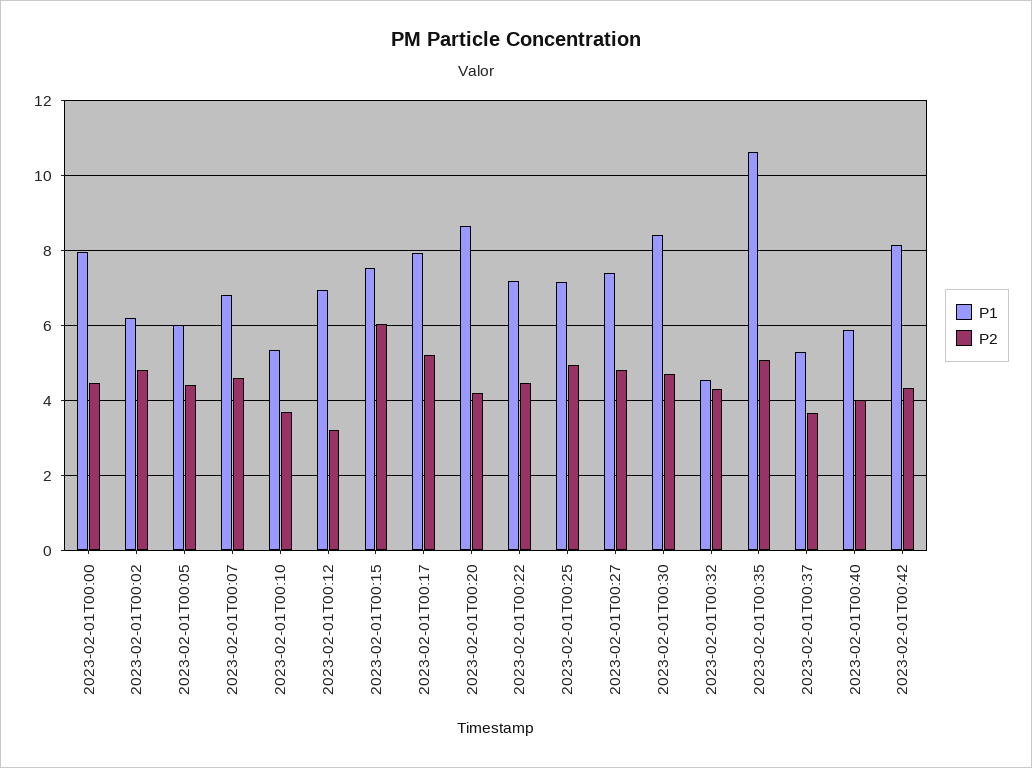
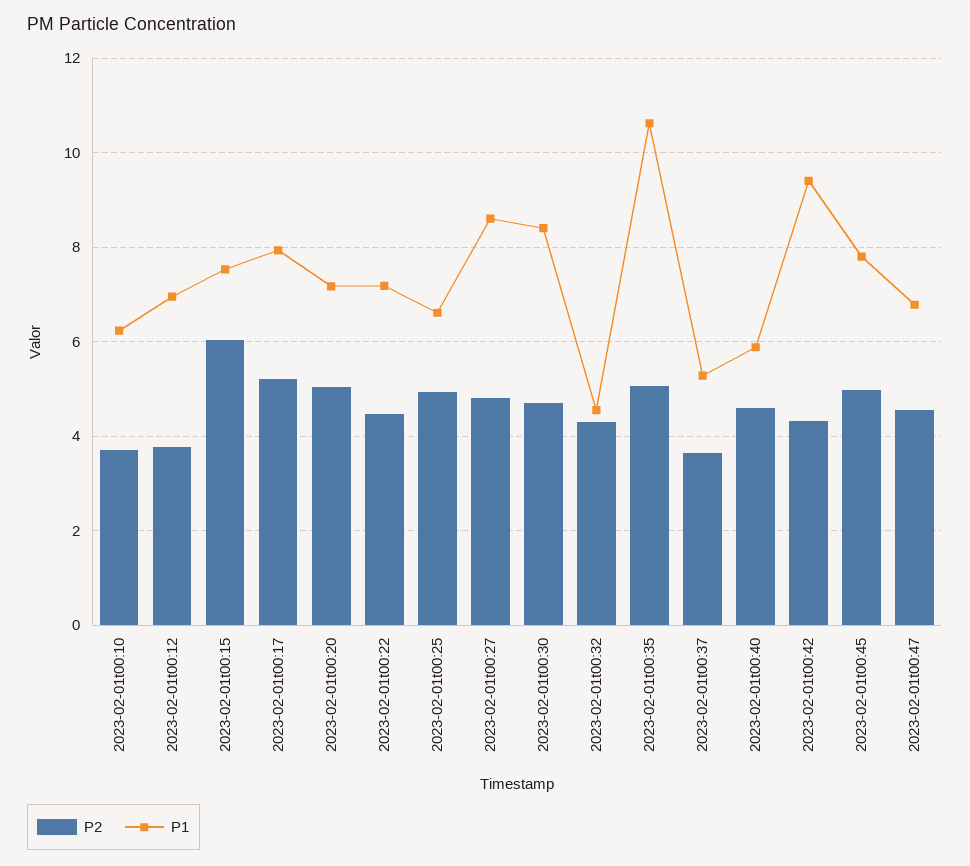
P1, 2023-02-01T00:00: 8 -> none
P2, 2023-02-01T00:00: 4.4 -> none
P1, 2023-02-01T00:02: 6.2 -> none
P2, 2023-02-01T00:02: 4.8 -> none
P1, 2023-02-01T00:05: 6 -> none
P2, 2023-02-01T00:05: 4.4 -> none
P1, 2023-02-01T00:07: 6.8 -> none
P2, 2023-02-01T00:07: 4.6 -> none
P1, 2023-02-01T00:10: 5.4 -> 6.2
P2, 2023-02-01T00:12: 3.2 -> 3.8
P1, 2023-02-01T00:20: 8.6 -> 7.2
P2, 2023-02-01T00:20: 4.2 -> 5
P1, 2023-02-01T00:25: 7.2 -> 6.6
P1, 2023-02-01T00:27: 7.4 -> 8.6
P2, 2023-02-01T00:40: 4 -> 4.6
P1, 2023-02-01T00:42: 8.2 -> 9.4
P2, 2023-02-01t00:45: none -> 5
P1, 2023-02-01t00:45: none -> 7.8
P2, 2023-02-01t00:47: none -> 4.6
P1, 2023-02-01t00:47: none -> 6.8

